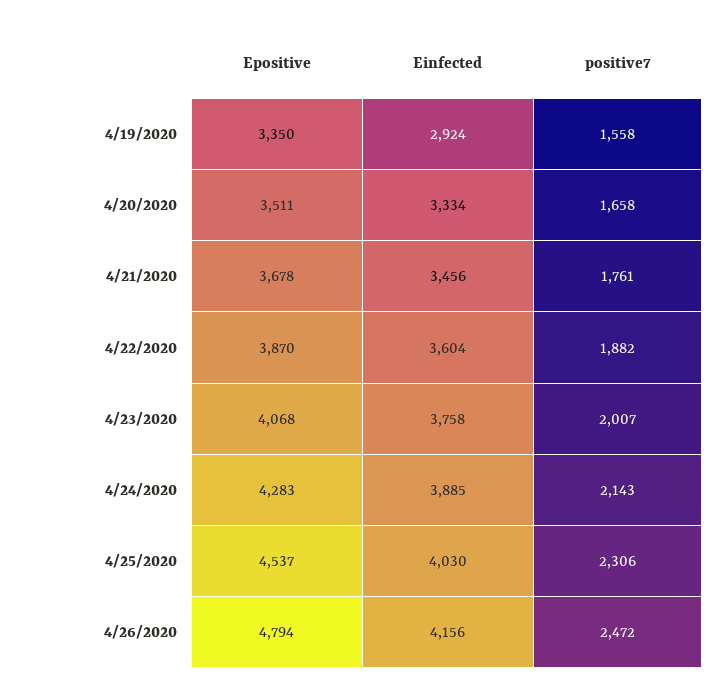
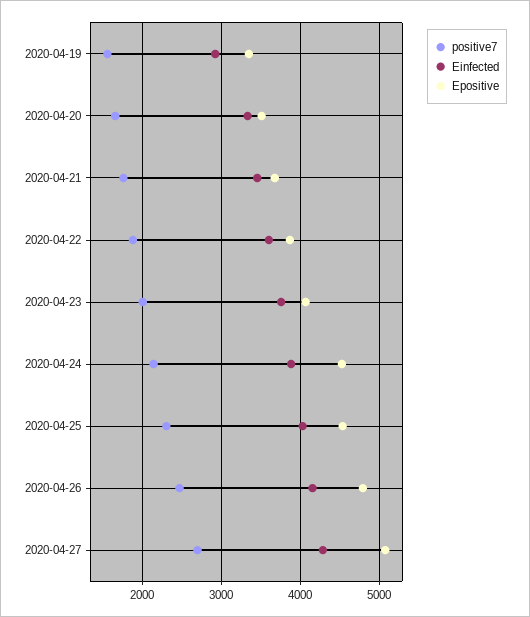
Epositive, 4/24/2020: 4283 -> 4500
positive7, 2020-04-27: none -> 2700
Einfected, 2020-04-27: none -> 4300
Epositive, 2020-04-27: none -> 5100

